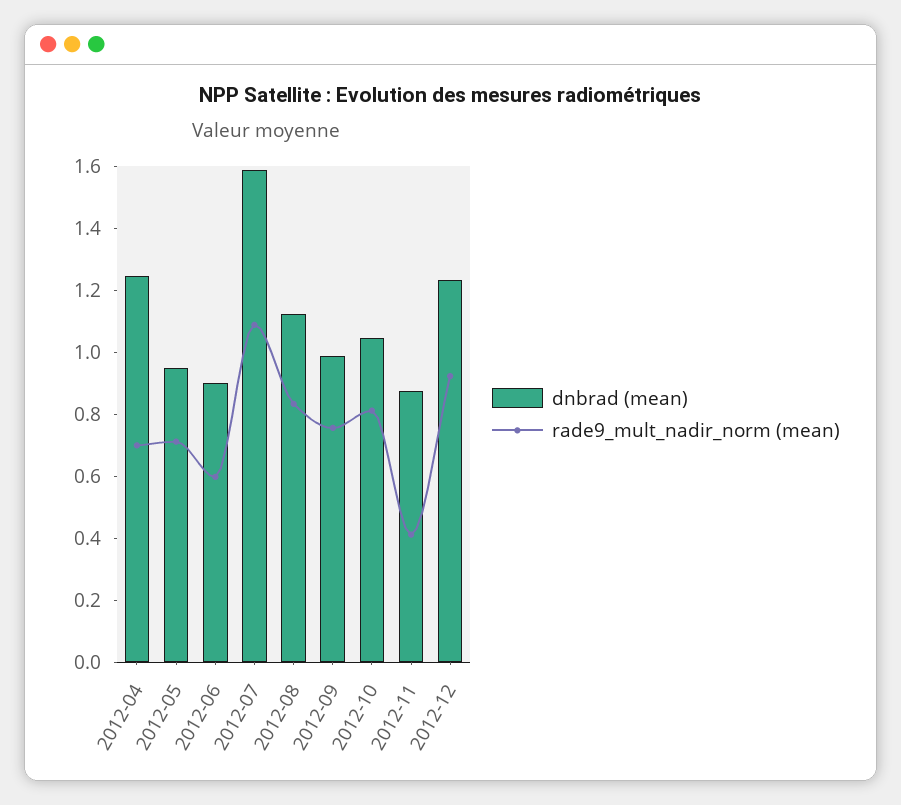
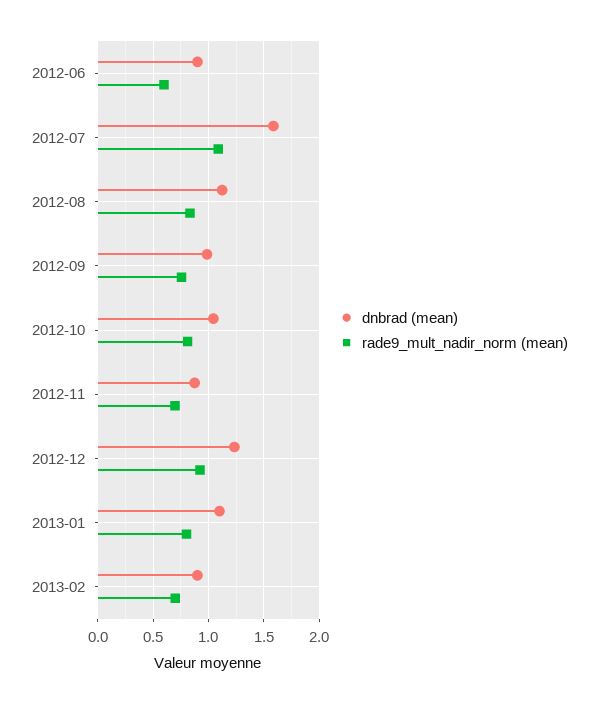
dnbrad (mean), 2012-04: 1.25 -> none
rade9_mult_nadir_norm (mean), 2012-04: 0.7 -> none
dnbrad (mean), 2012-05: 0.95 -> none
rade9_mult_nadir_norm (mean), 2012-05: 0.7 -> none
rade9_mult_nadir_norm (mean), 2012-11: 0.4 -> 0.7
dnbrad (mean), 2013-01: none -> 1.1
rade9_mult_nadir_norm (mean), 2013-01: none -> 0.8
dnbrad (mean), 2013-02: none -> 0.9
rade9_mult_nadir_norm (mean), 2013-02: none -> 0.7

